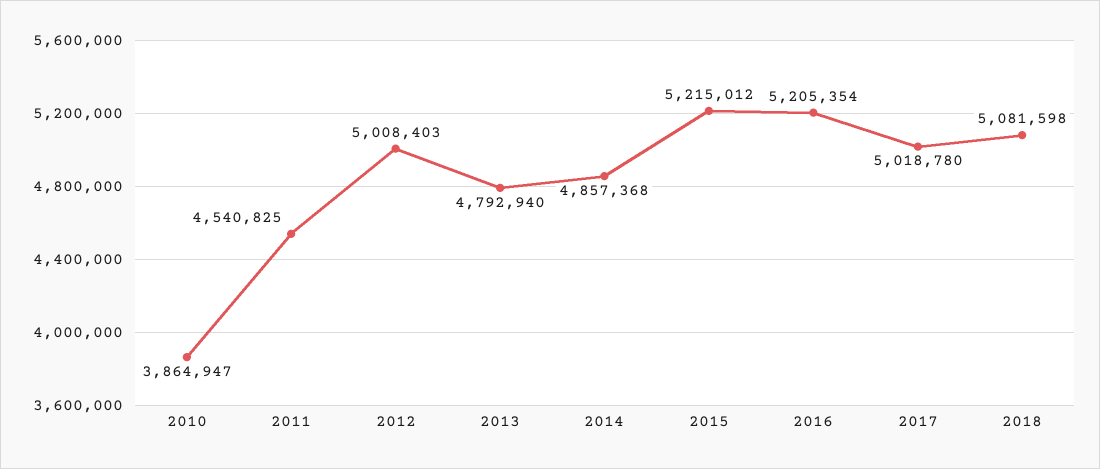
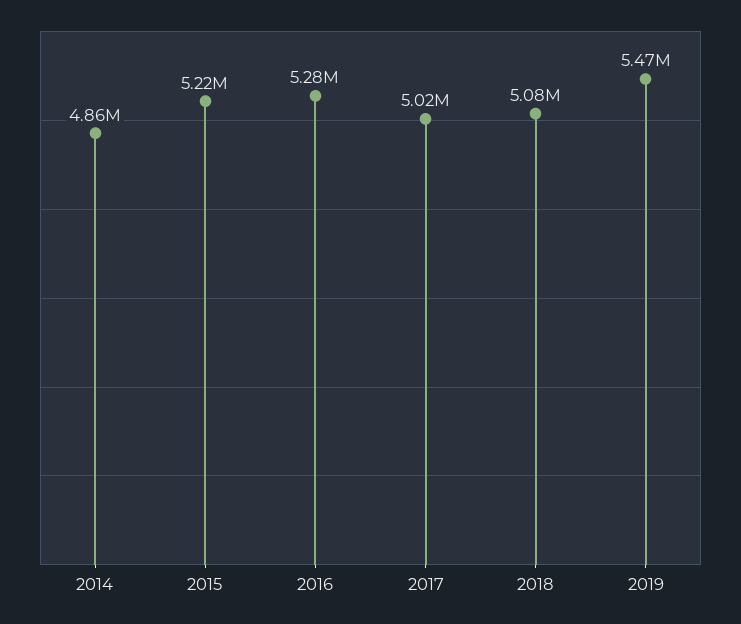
2010: 3864947 -> none
2011: 4540825 -> none
2012: 5008403 -> none
2013: 4792940 -> none
2016: 5205354 -> 5280000
2019: none -> 5470000

